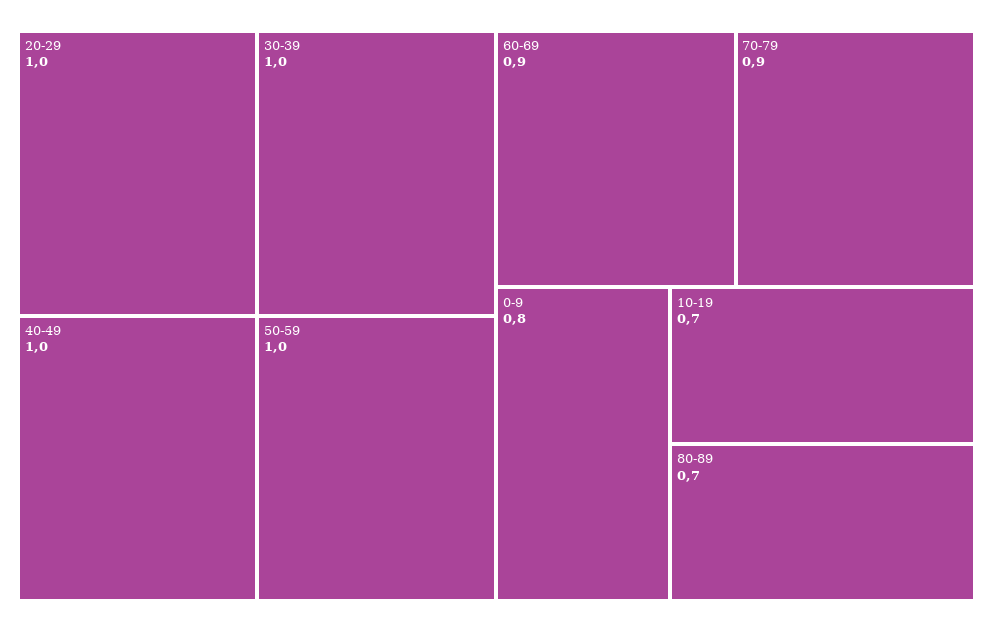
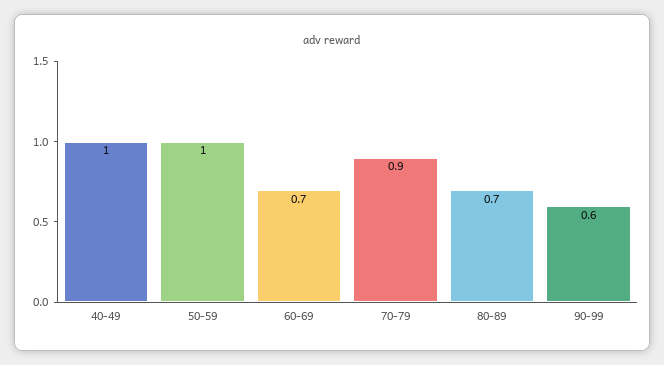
20-29: 1 -> none
30-39: 1 -> none
60-69: 0.9 -> 0.7
0-9: 0.8 -> none
10-19: 0.7 -> none
90-99: none -> 0.6

